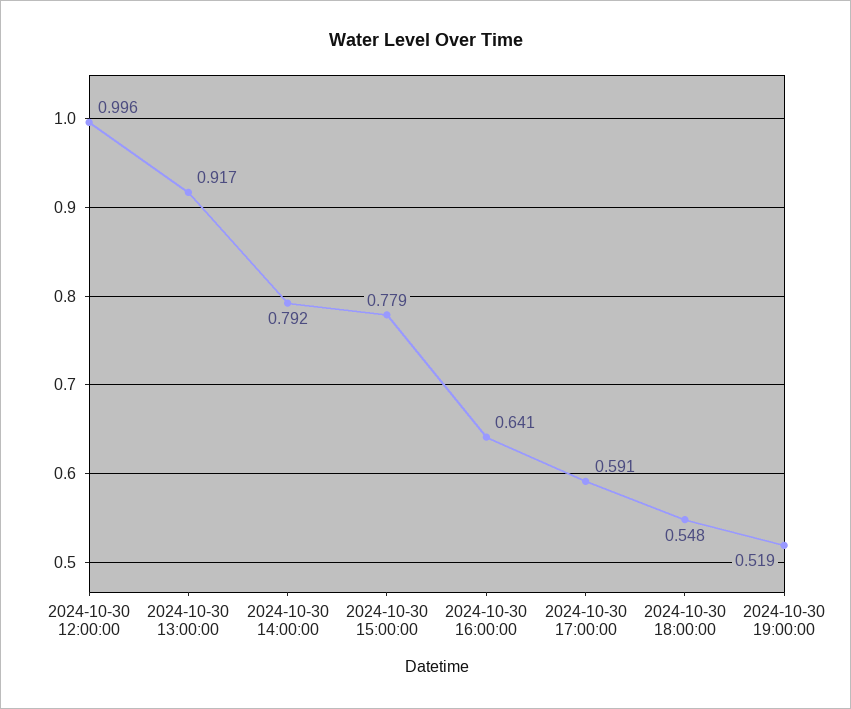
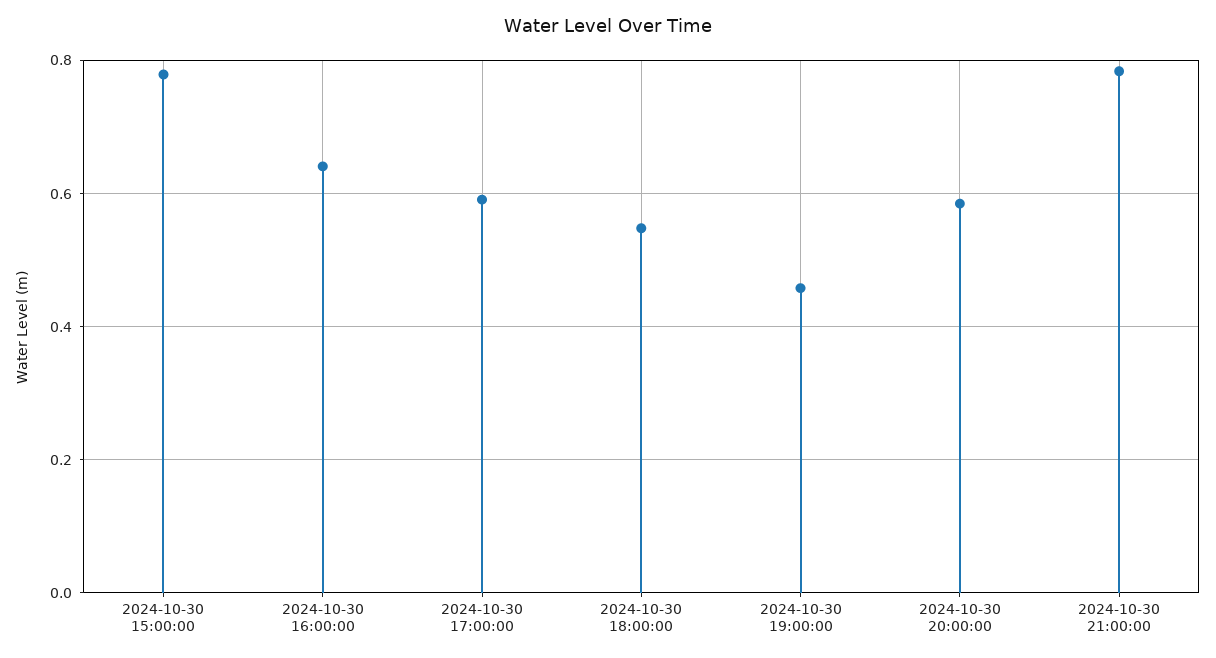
2024-10-30 12:00:00: 0.996 -> none
2024-10-30 13:00:00: 0.917 -> none
2024-10-30 14:00:00: 0.792 -> none
2024-10-30 19:00:00: 0.519 -> 0.46
2024-10-30 20:00:00: none -> 0.58
2024-10-30 21:00:00: none -> 0.78

